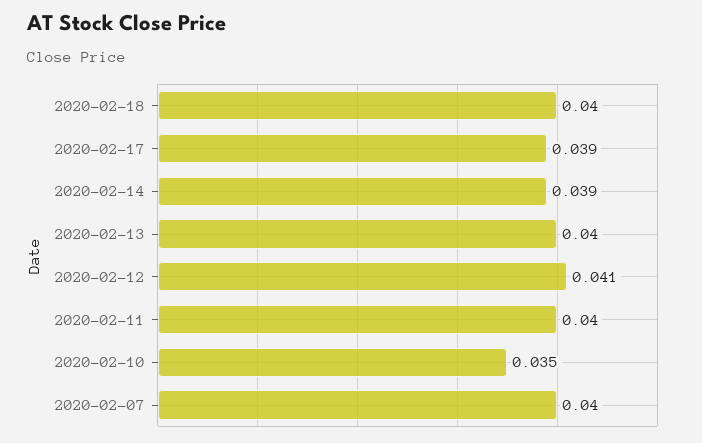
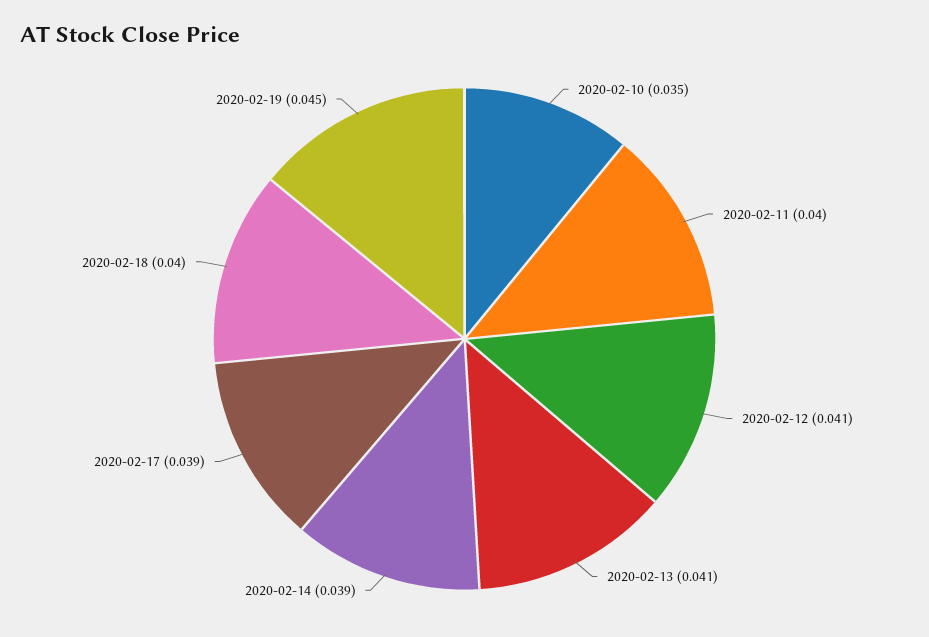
2020-02-13: 0.04 -> 0.041
2020-02-07: 0.04 -> none
2020-02-19: none -> 0.045

